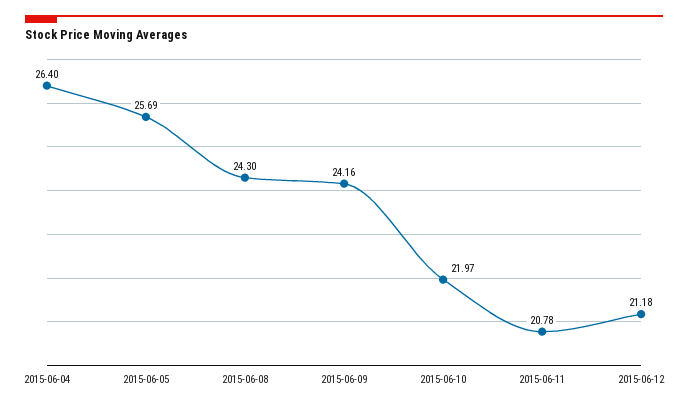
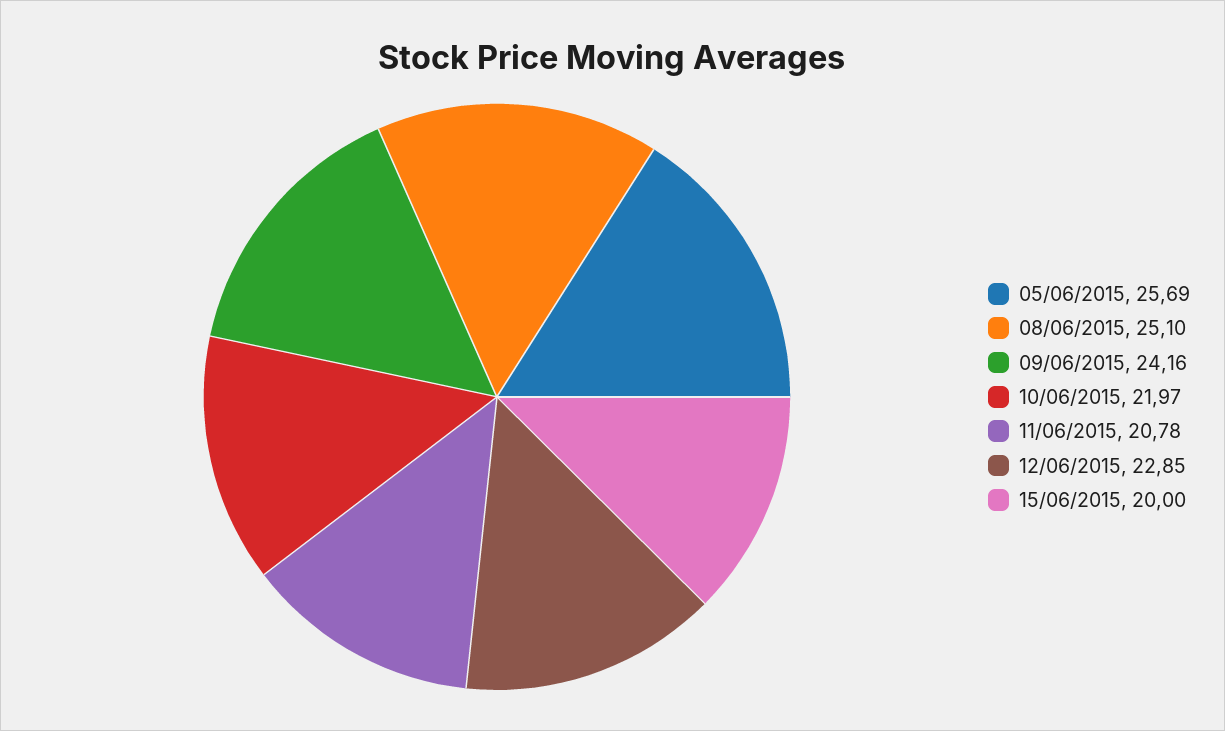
2015-06-04: 26.4 -> none
2015-06-08: 24.3 -> 25.1
2015-06-12: 21.18 -> 22.85
15/06/2015: none -> 20

